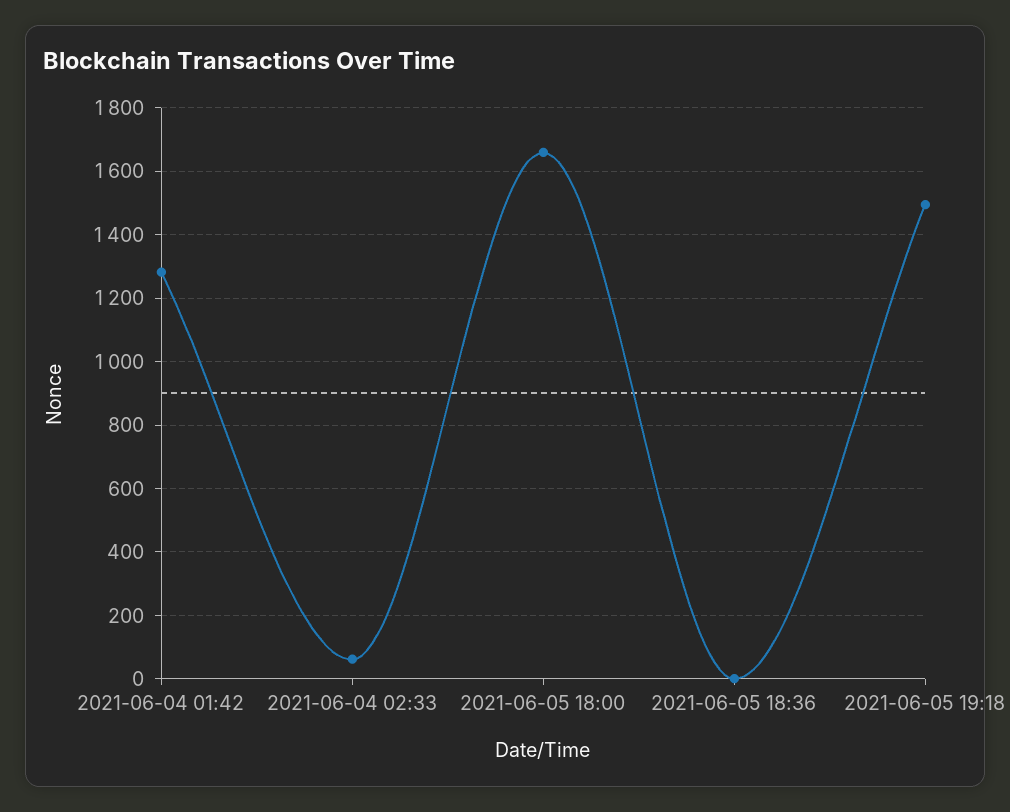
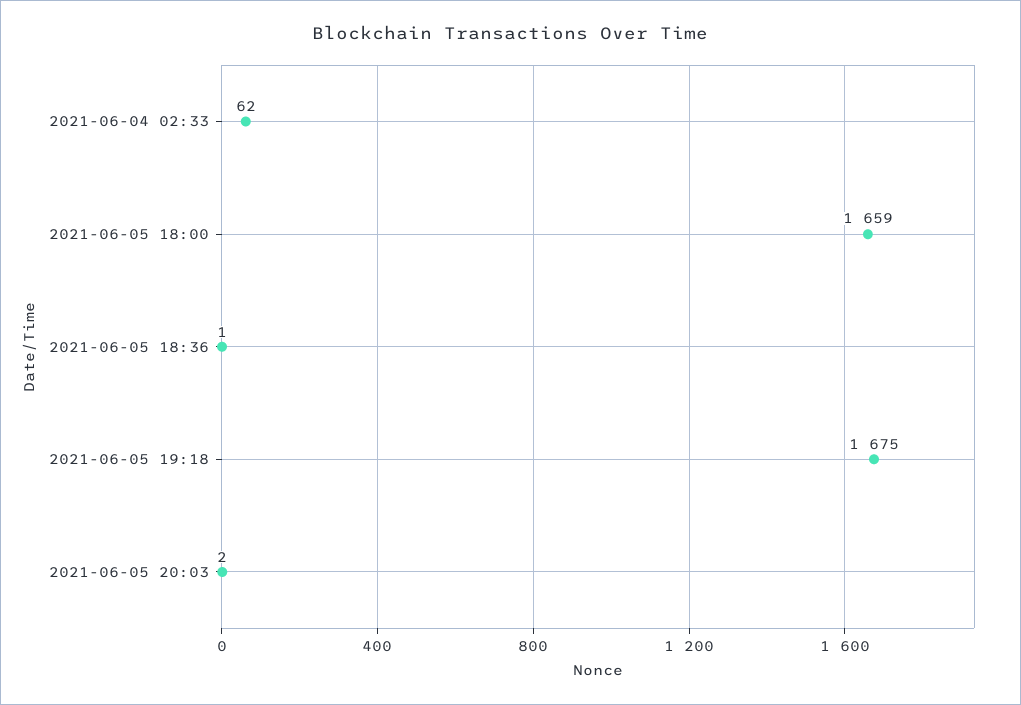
2021-06-04 01:42: 1280 -> none
2021-06-05 19:18: 1500 -> 1675
2021-06-05 20:03: none -> 2

